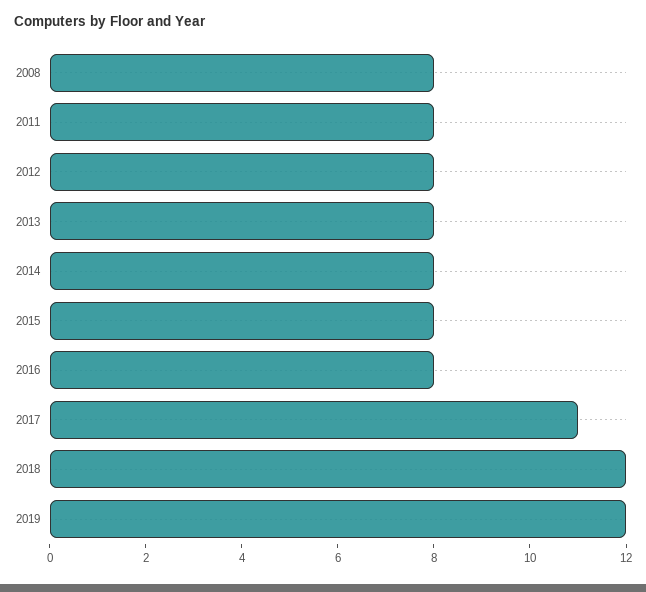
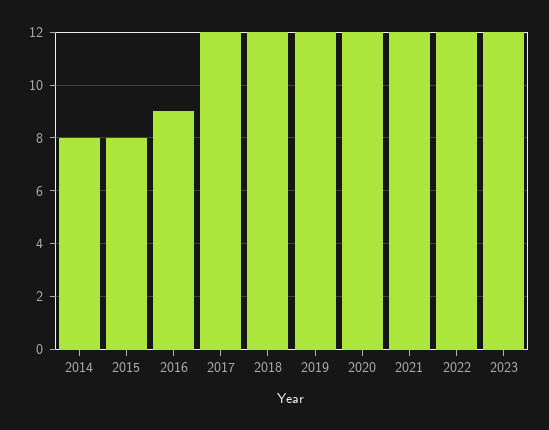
2008: 8 -> none
2011: 8 -> none
2012: 8 -> none
2013: 8 -> none
2016: 8 -> 9
2017: 11 -> 12
2020: none -> 12
2021: none -> 12
2022: none -> 12
2023: none -> 12

